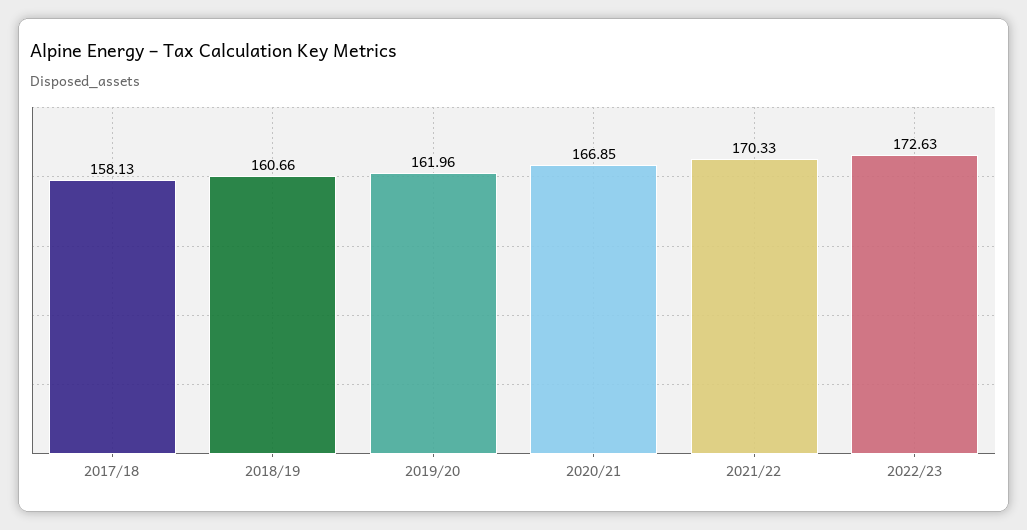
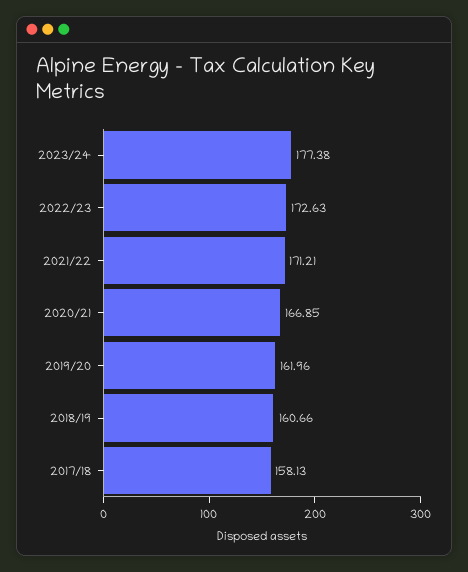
2021/22: 170.33 -> 171.21
2023/24: none -> 177.38

